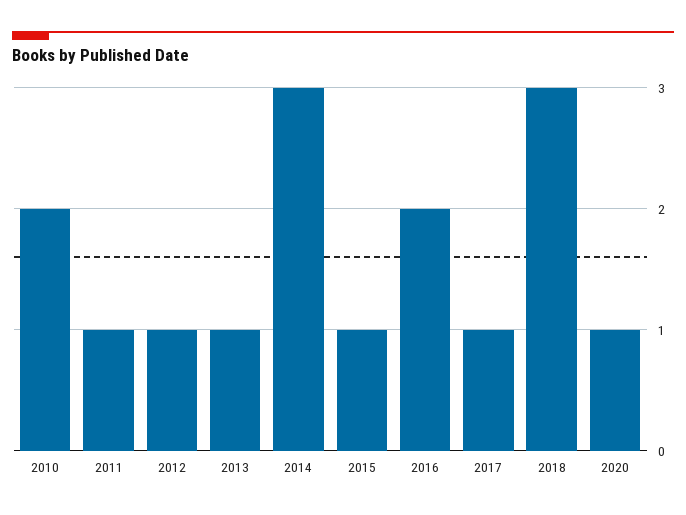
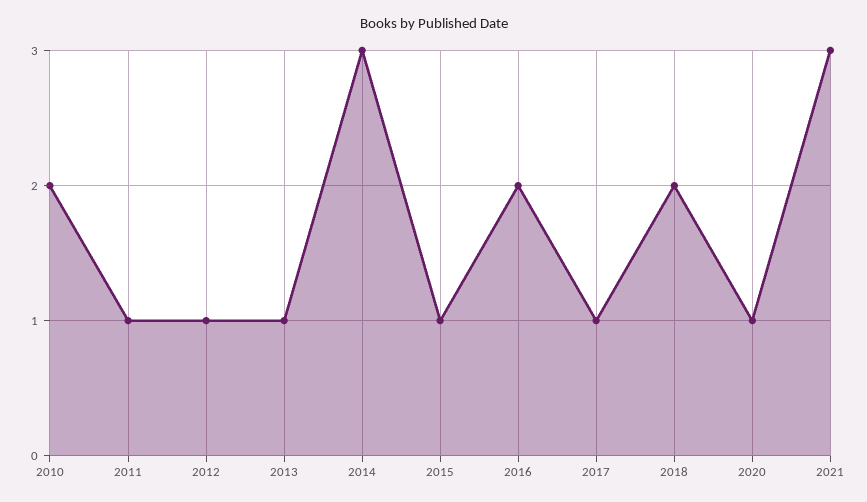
2018: 3 -> 2
2021: none -> 3

